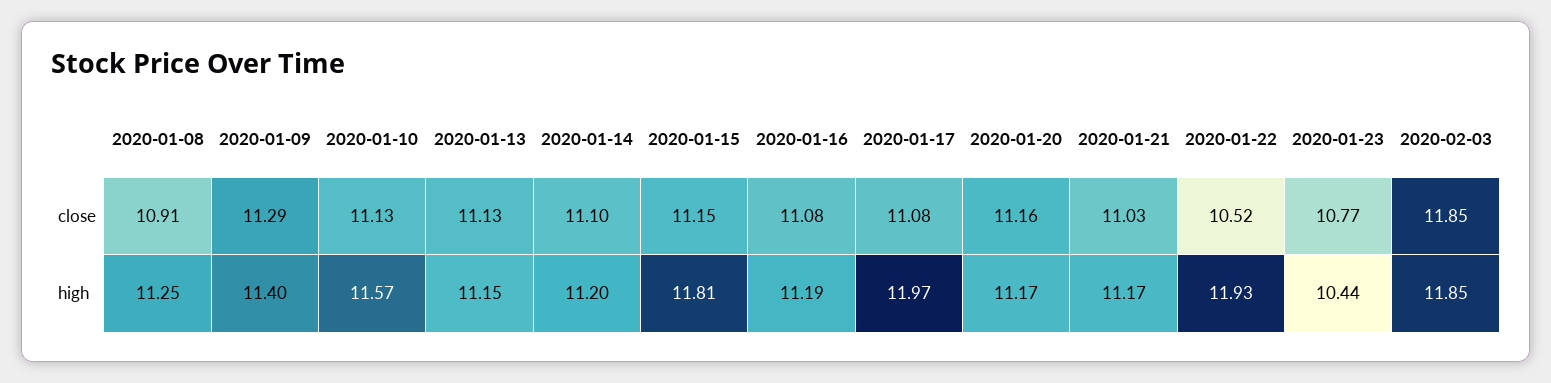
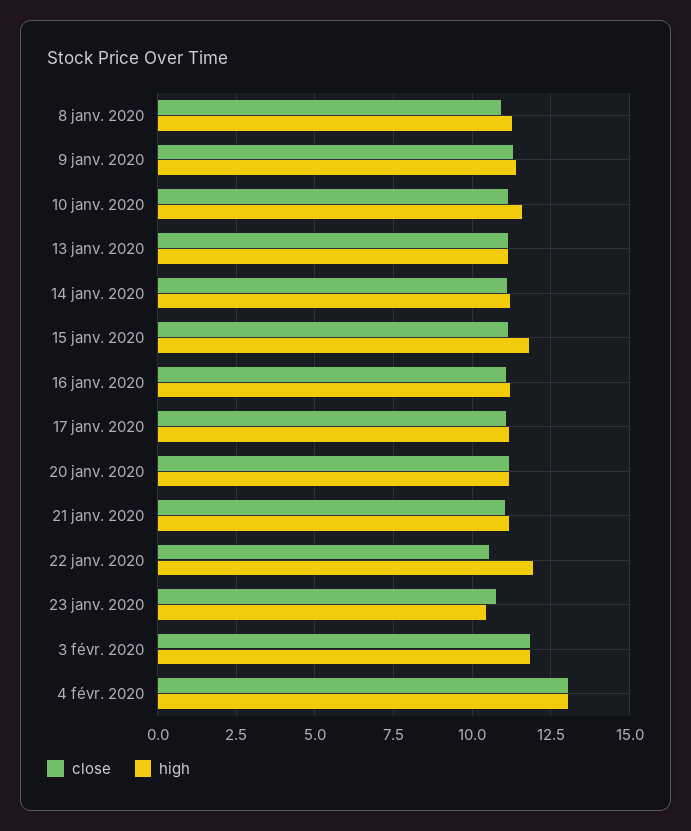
high, 2020-01-17: 11.97 -> 11.25
close, 4 févr. 2020: none -> 13
high, 4 févr. 2020: none -> 13

